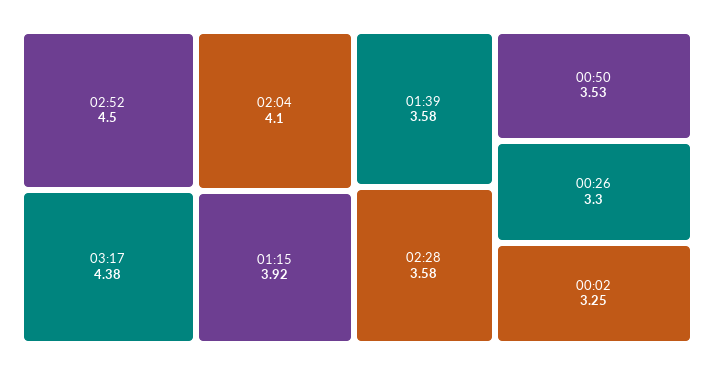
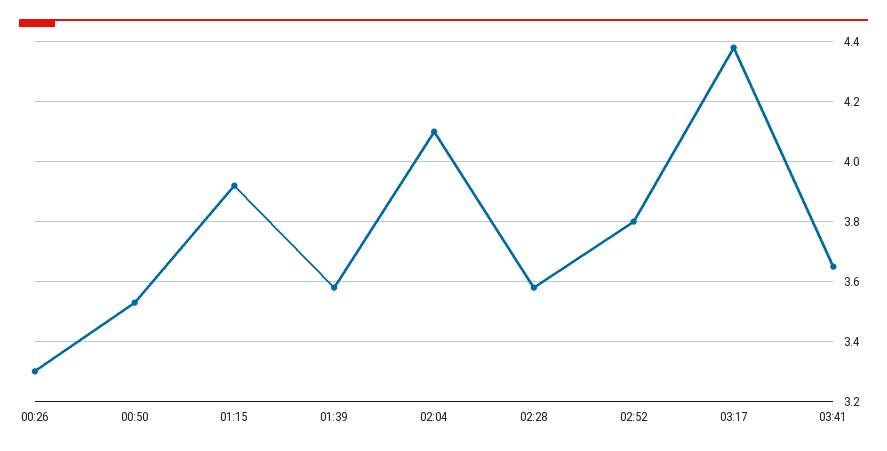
02:52: 4.5 -> 3.8
00:02: 3.25 -> none
03:41: none -> 3.65

